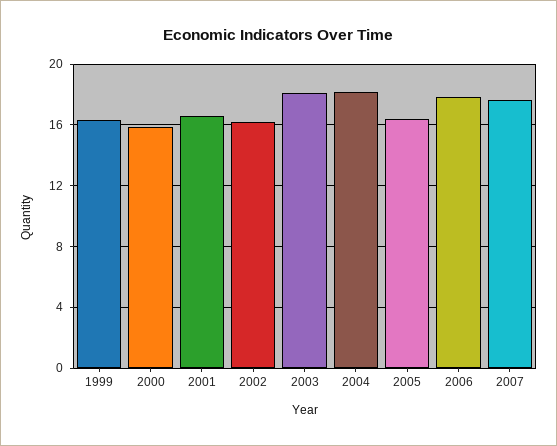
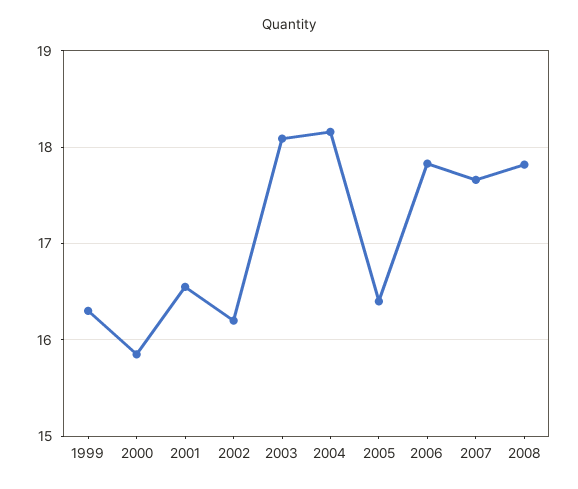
2008: none -> 17.8

